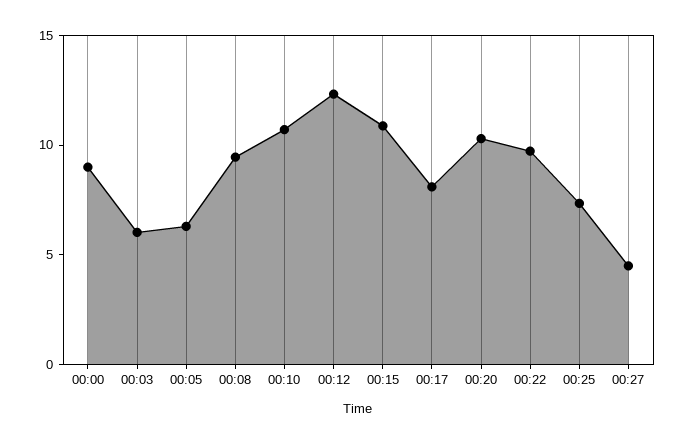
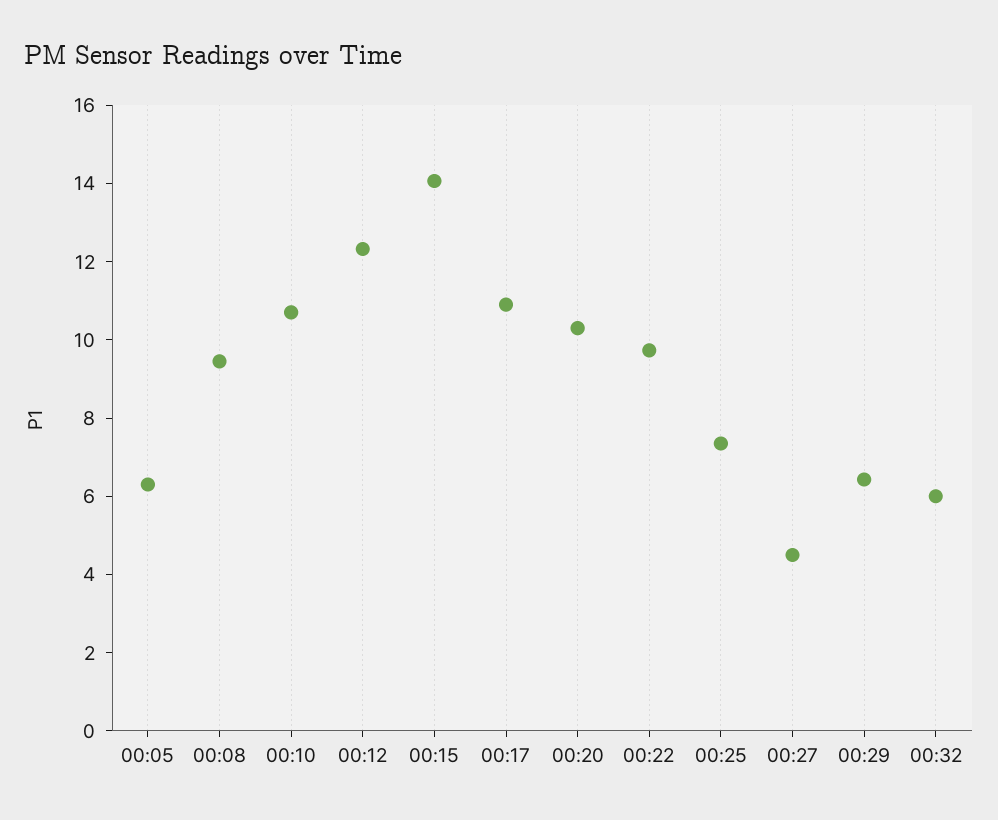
00:00: 9 -> none
00:03: 6 -> none
00:15: 11 -> 14
00:17: 8 -> 11
00:29: none -> 6.5
00:32: none -> 6

